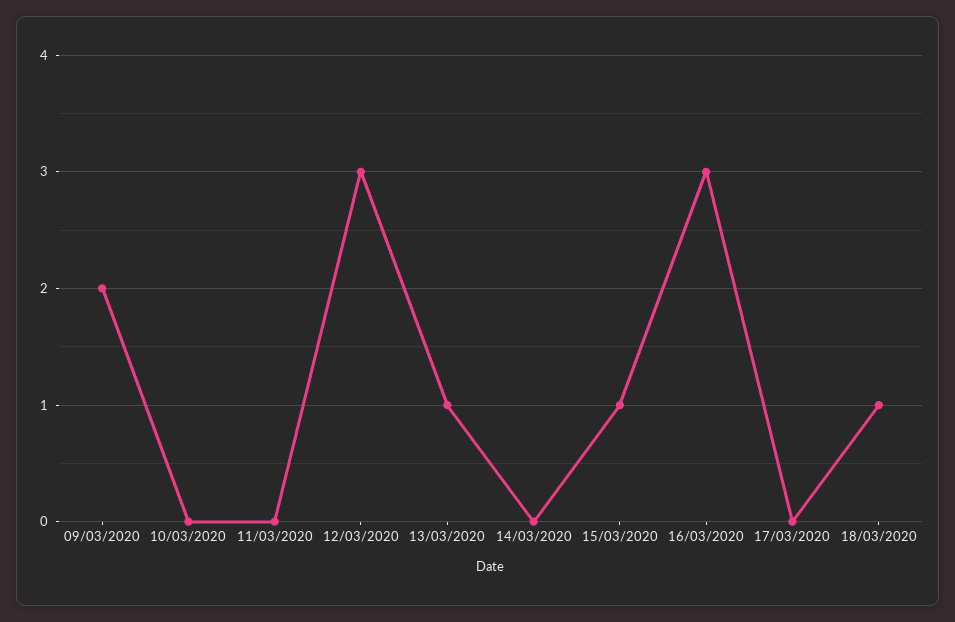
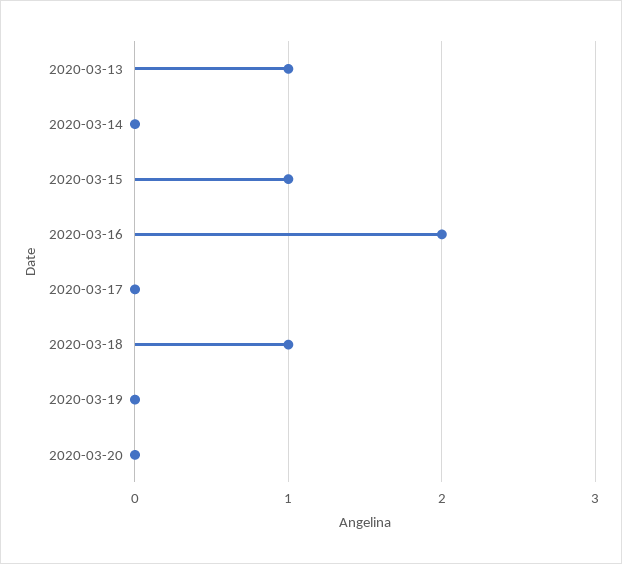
09/03/2020: 2 -> none
10/03/2020: 0 -> none
11/03/2020: 0 -> none
12/03/2020: 3 -> none
16/03/2020: 3 -> 2
2020-03-19: none -> 0
2020-03-20: none -> 0

